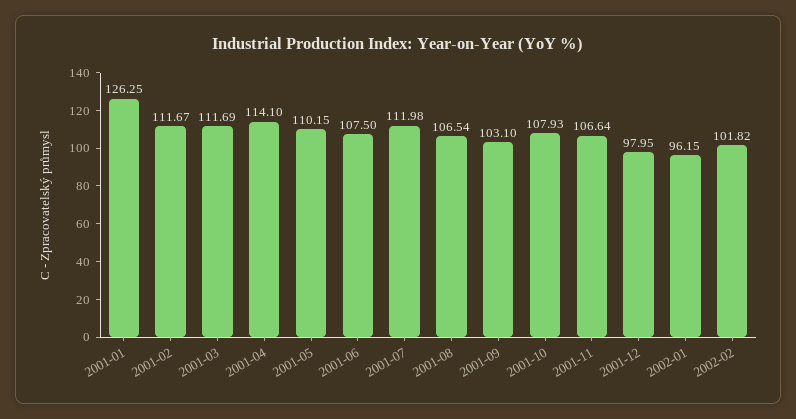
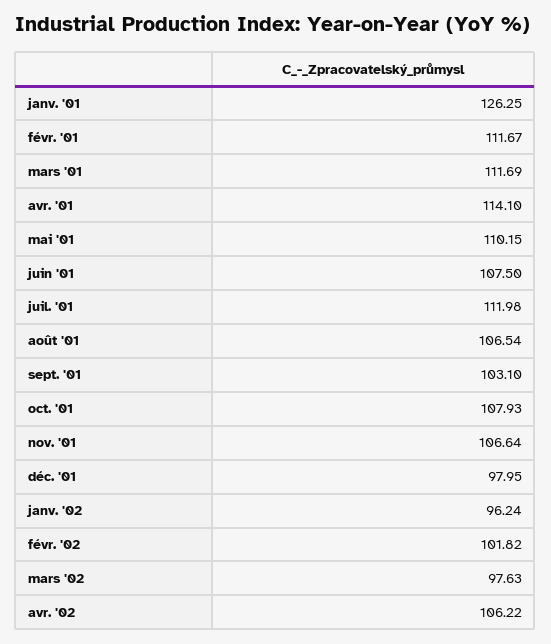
2002-01: 96.15 -> 96.24
mars '02: none -> 97.63
avr. '02: none -> 106.22

